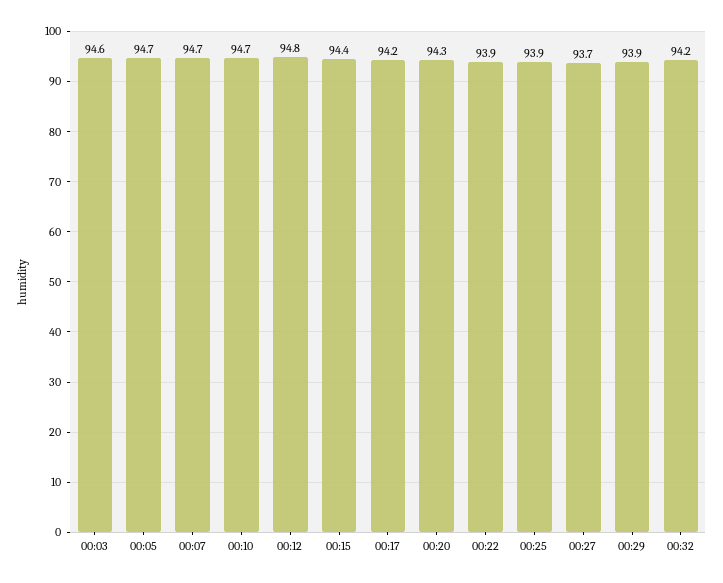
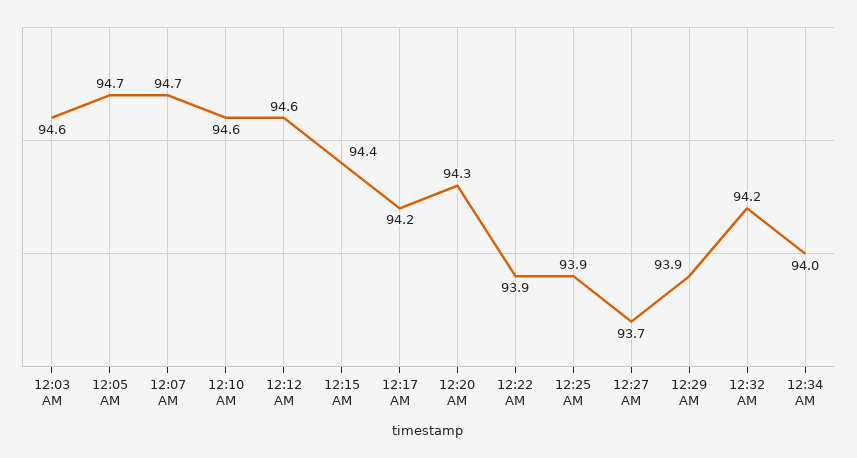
00:10: 94.7 -> 94.6
00:12: 94.8 -> 94.6
12:34 AM: none -> 94

